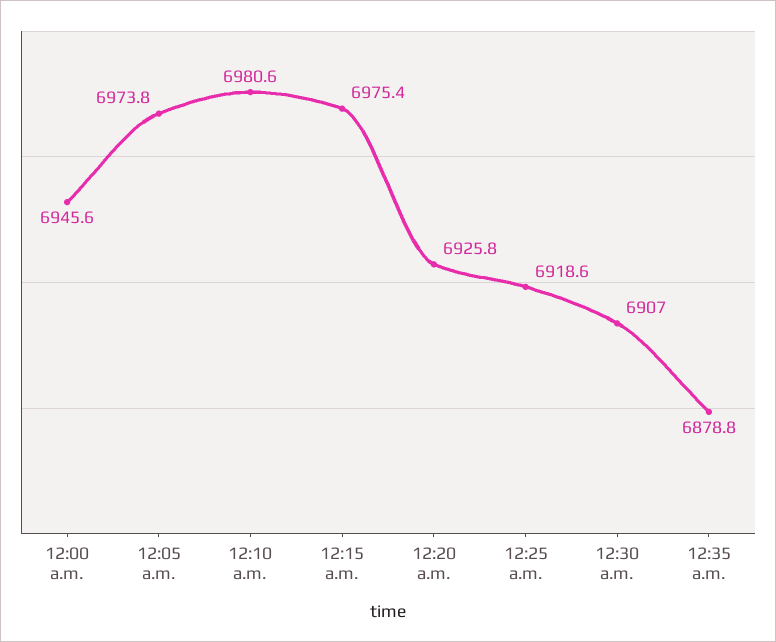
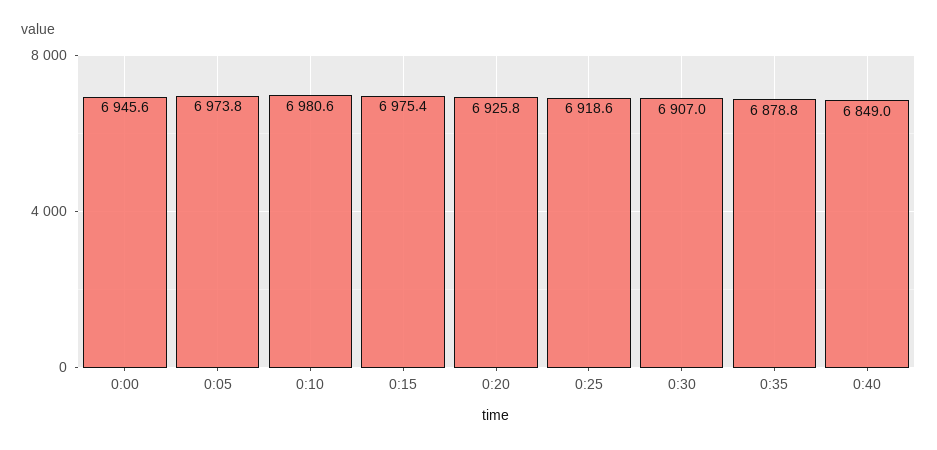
0:40: none -> 6849

